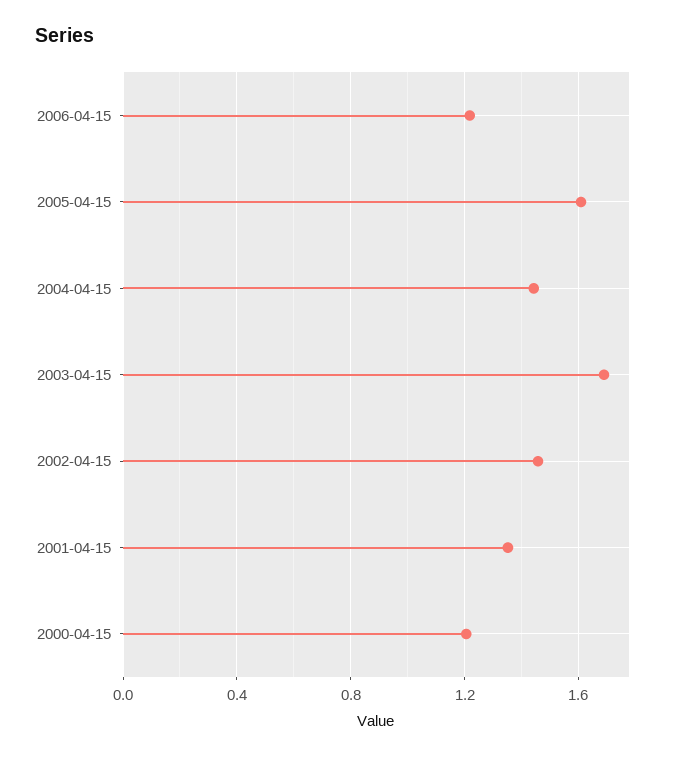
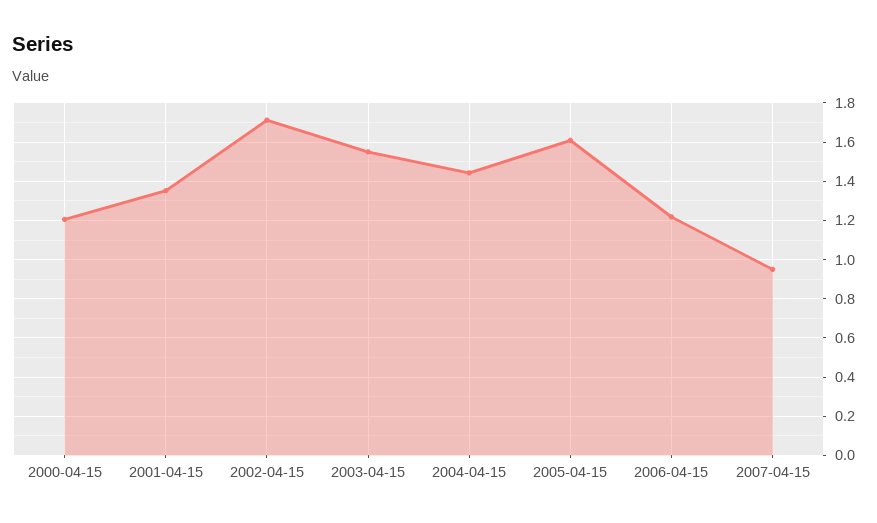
2003-04-15: 1.7 -> 1.55
2002-04-15: 1.45 -> 1.7
2007-04-15: none -> 0.95

